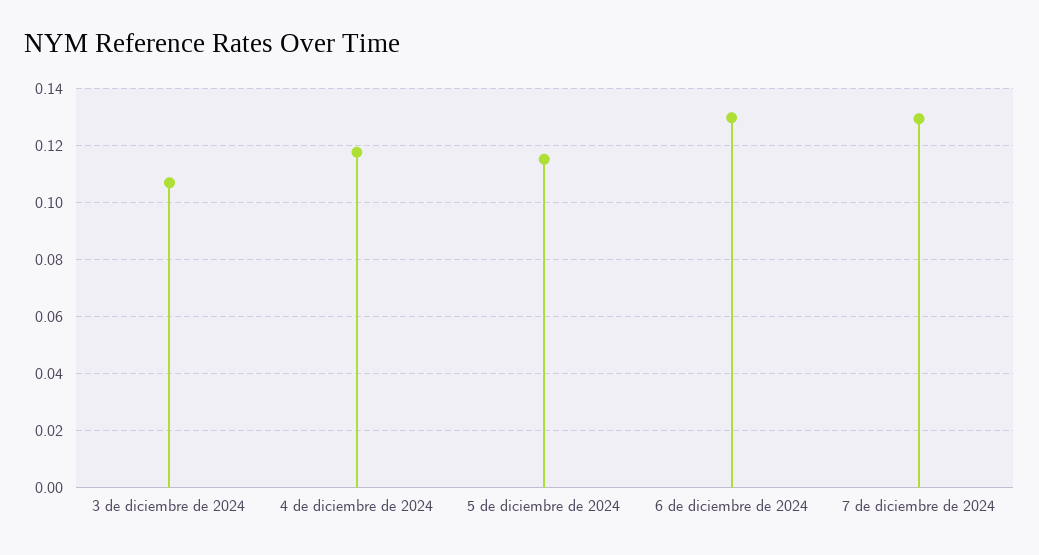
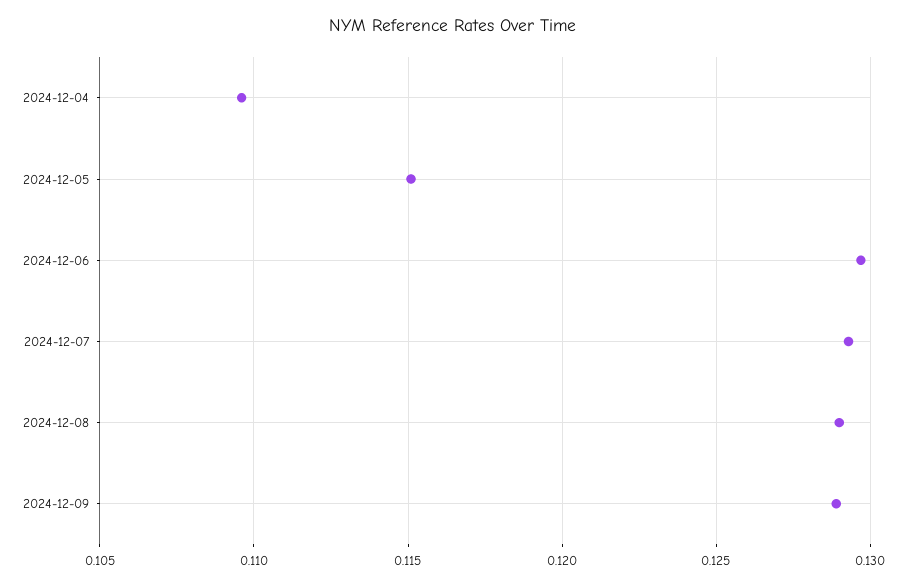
3 de diciembre de 2024: 0.1075 -> none
4 de diciembre de 2024: 0.1175 -> 0.1095
2024-12-08: none -> 0.129
2024-12-09: none -> 0.129

